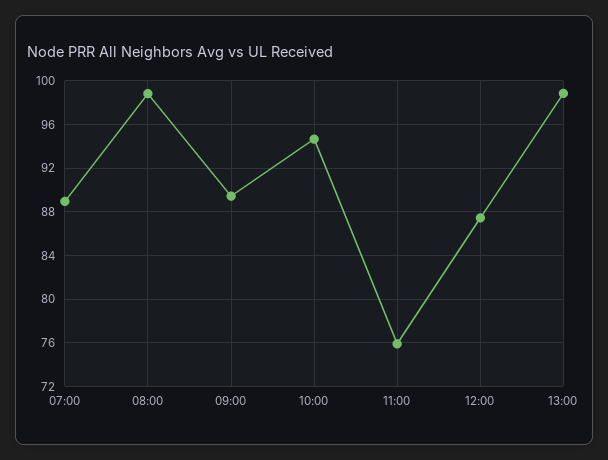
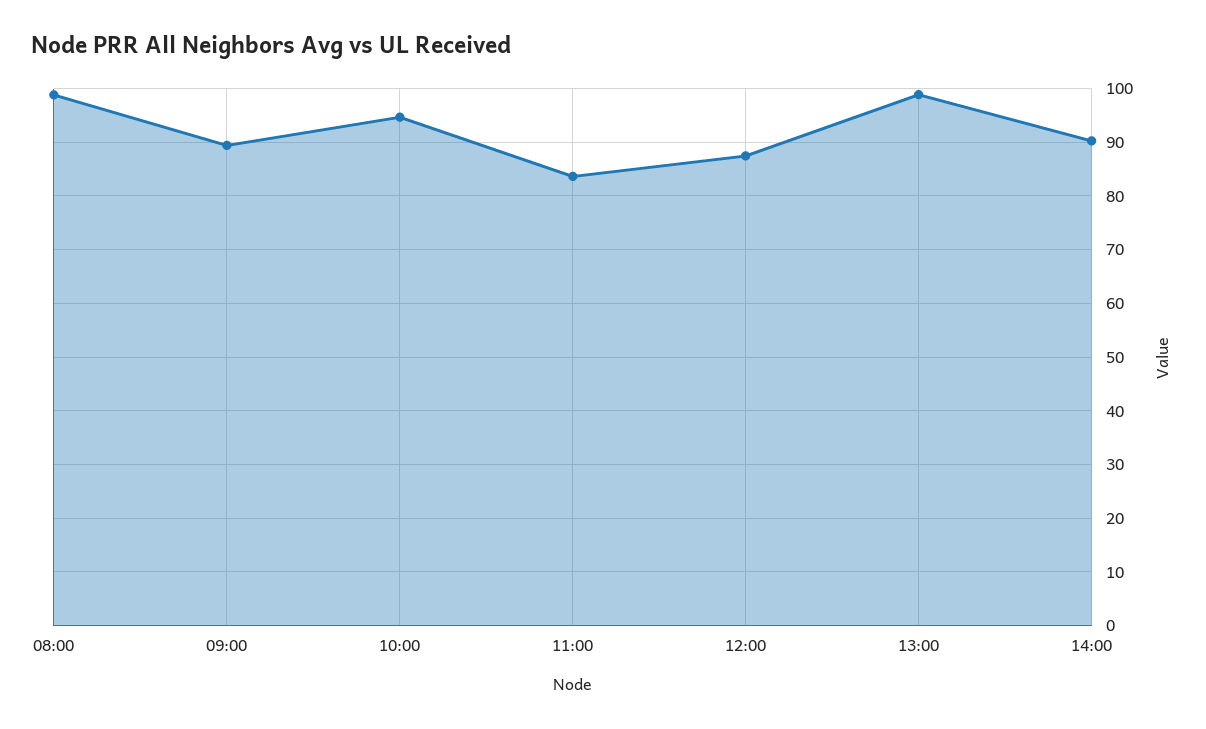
07:00: 89 -> none
11:00: 76 -> 84
14:00: none -> 90

